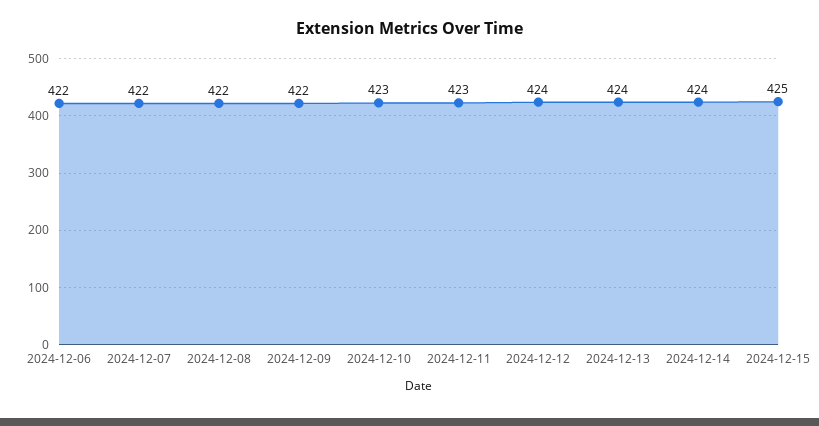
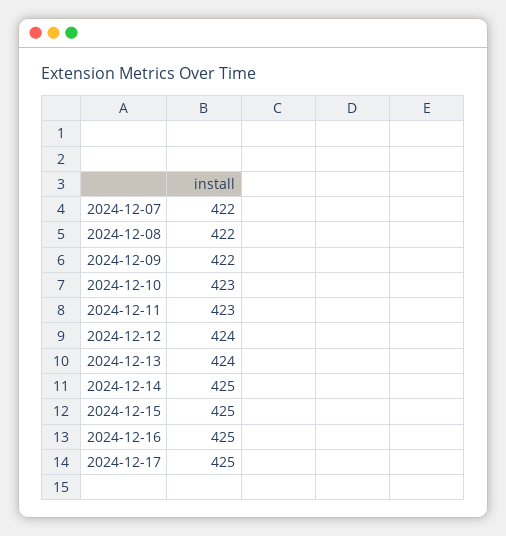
2024-12-06: 422 -> none
2024-12-14: 424 -> 425
2024-12-16: none -> 425
2024-12-17: none -> 425

